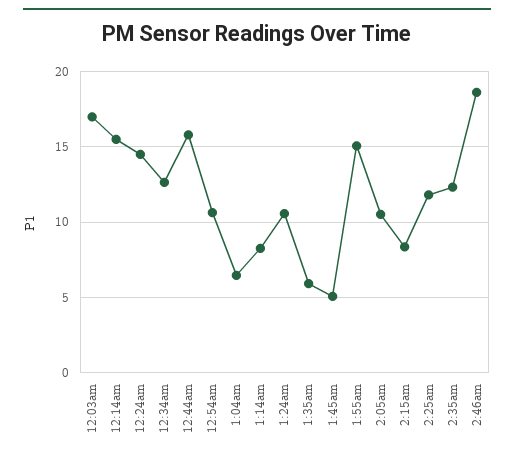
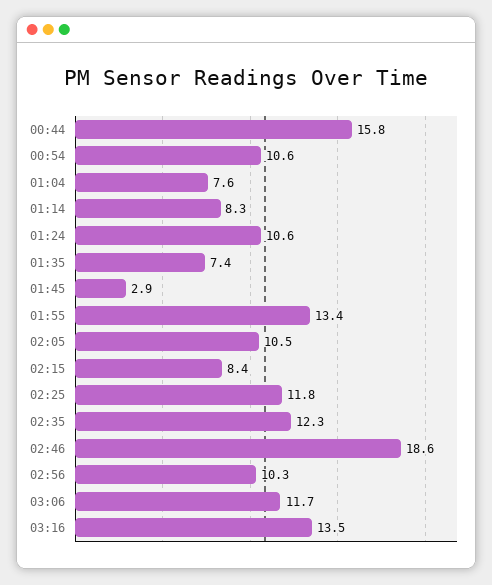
12:03am: 17 -> none
12:14am: 15.5 -> none
12:24am: 14.5 -> none
12:34am: 12.5 -> none
1:04am: 6.5 -> 7.6
1:35am: 6 -> 7.4
1:45am: 5 -> 2.9
1:55am: 15 -> 13.4
02:56: none -> 10.3
03:06: none -> 11.7
03:16: none -> 13.5

